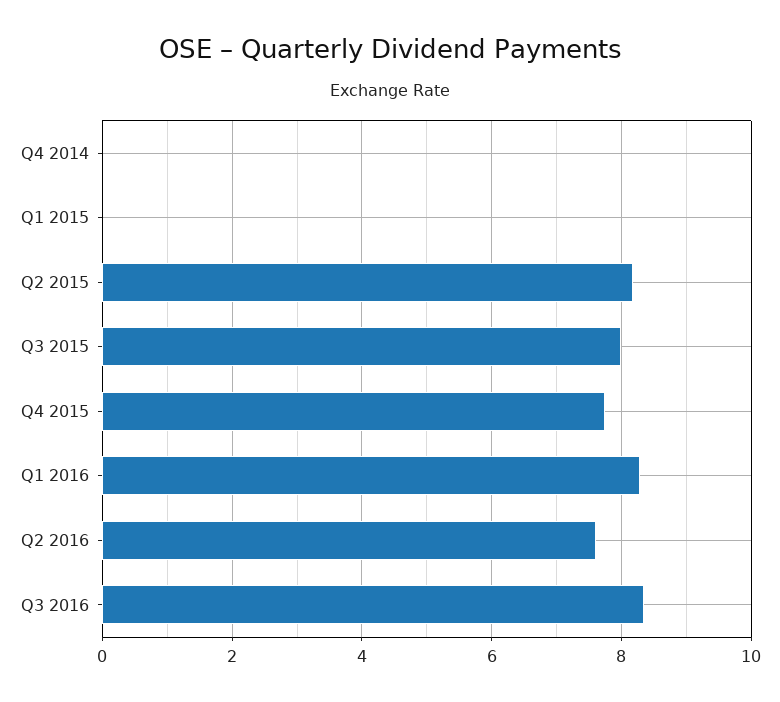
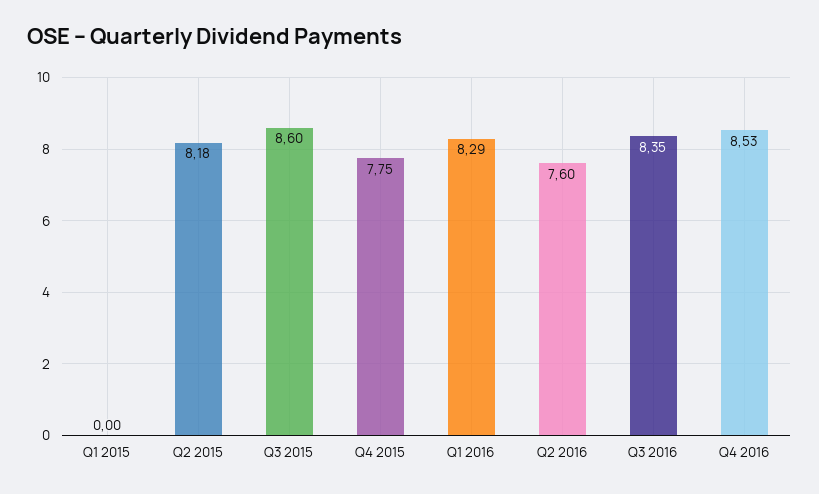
Q4 2014: 0 -> none
Q3 2015: 8 -> 8.6
Q4 2016: none -> 8.53

